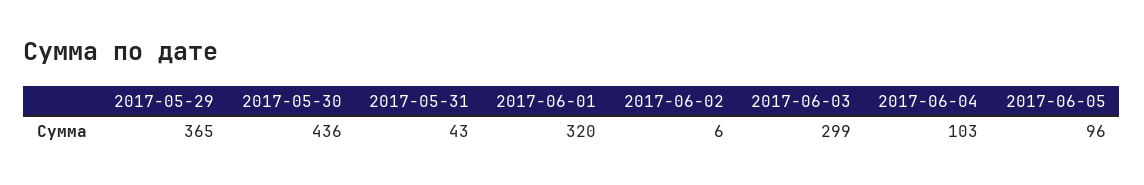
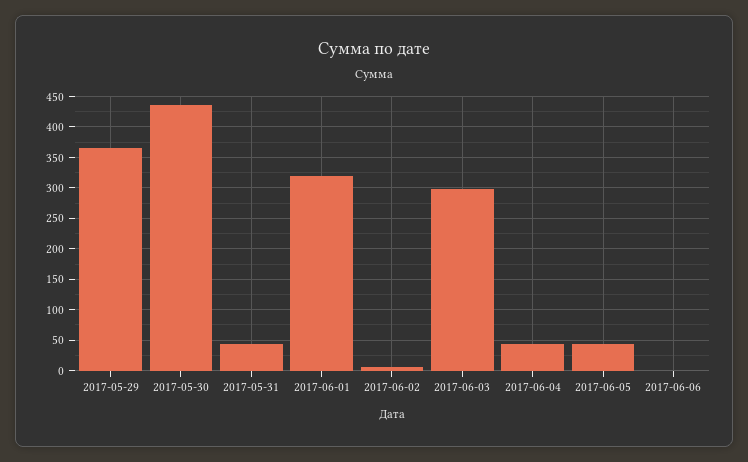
2017-06-04: 103 -> 40
2017-06-05: 96 -> 40
2017-06-06: none -> 0

